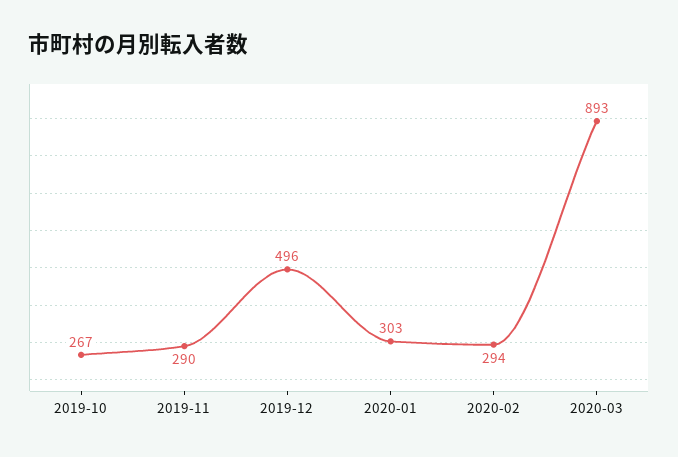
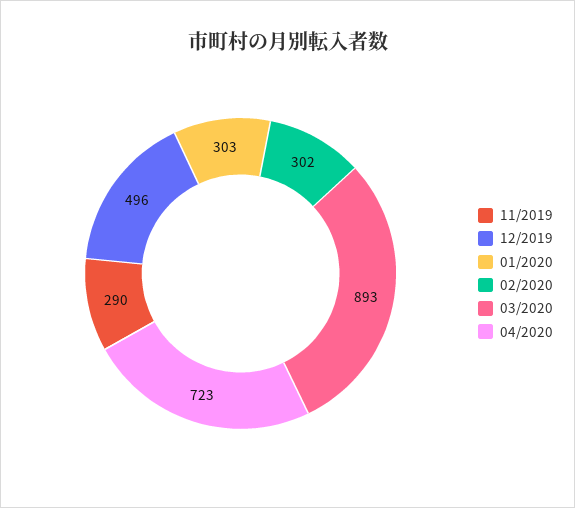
2019-10: 267 -> none
2020-02: 294 -> 302
04/2020: none -> 723

